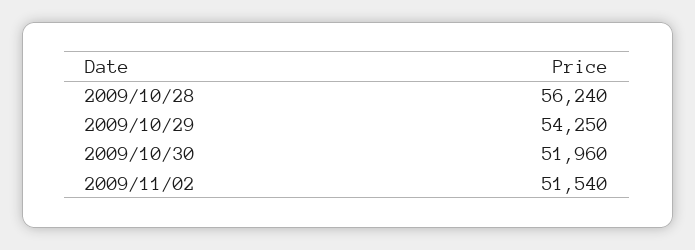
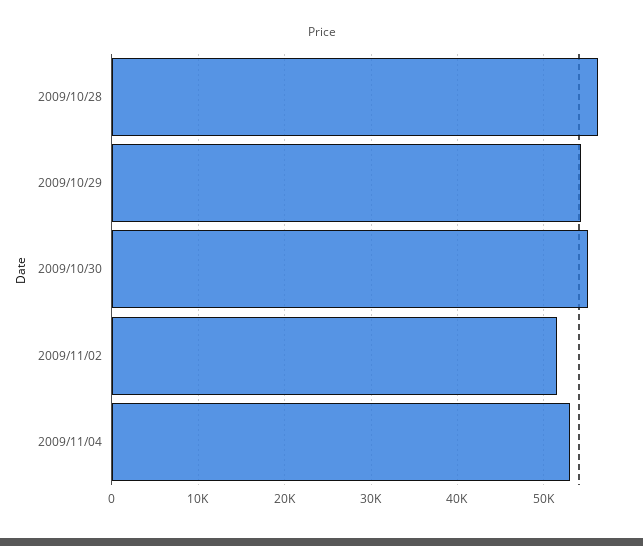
2009/10/30: 51960 -> 55000
2009/11/04: none -> 53000

